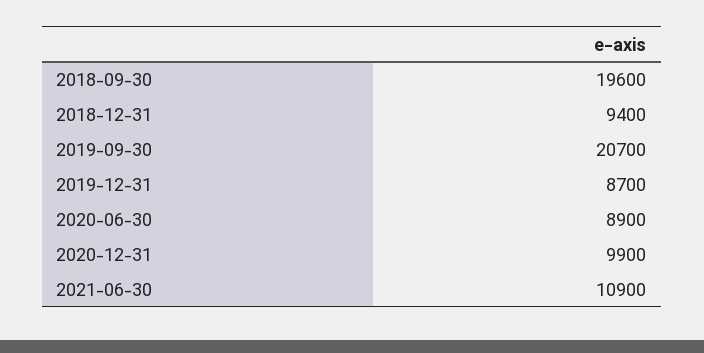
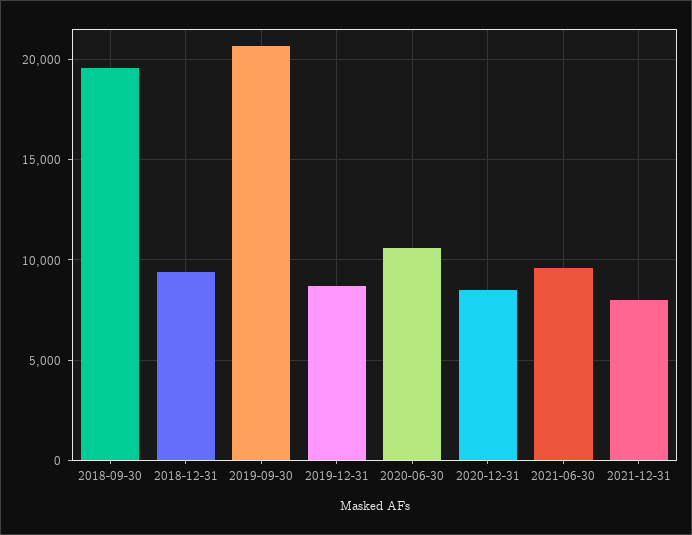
2020-06-30: 8900 -> 10500
2020-12-31: 9900 -> 8500
2021-06-30: 10900 -> 9500
2021-12-31: none -> 8000

